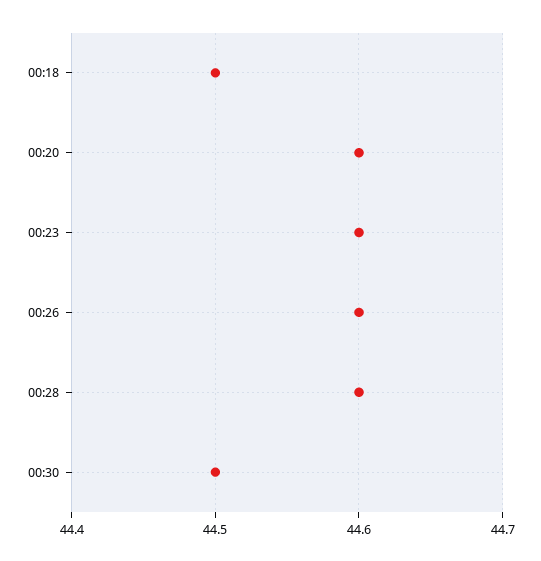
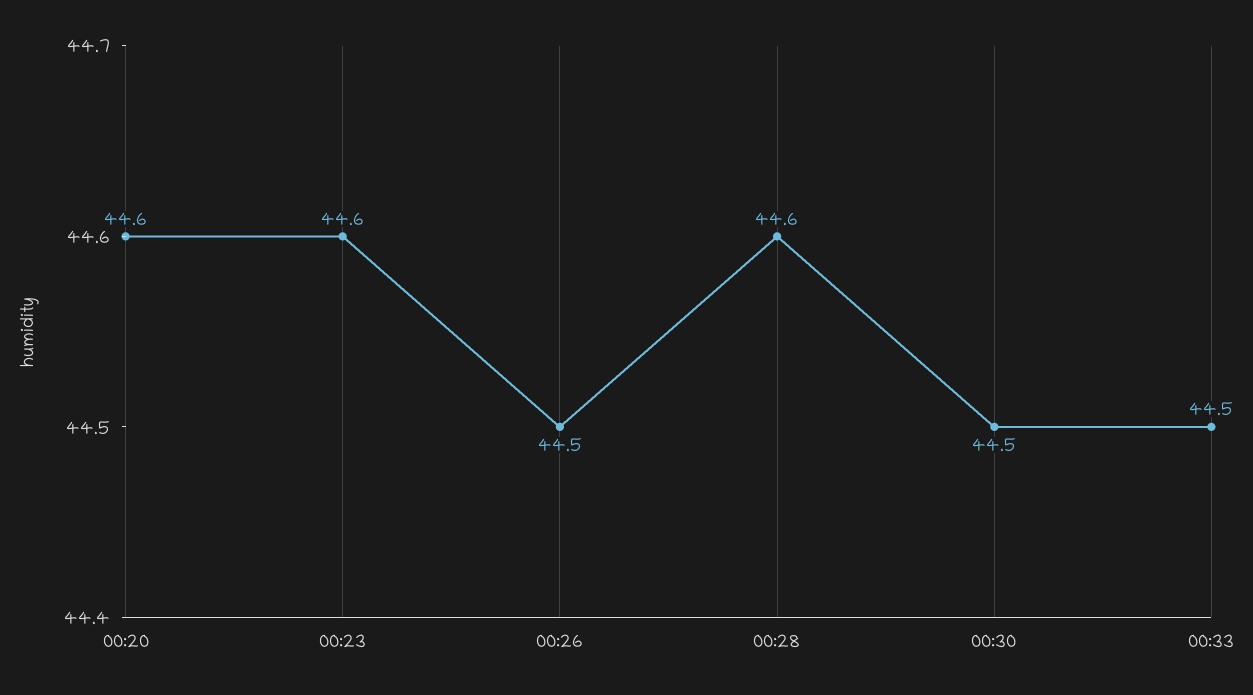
00:18: 44.5 -> none
00:26: 44.6 -> 44.5
00:33: none -> 44.5

